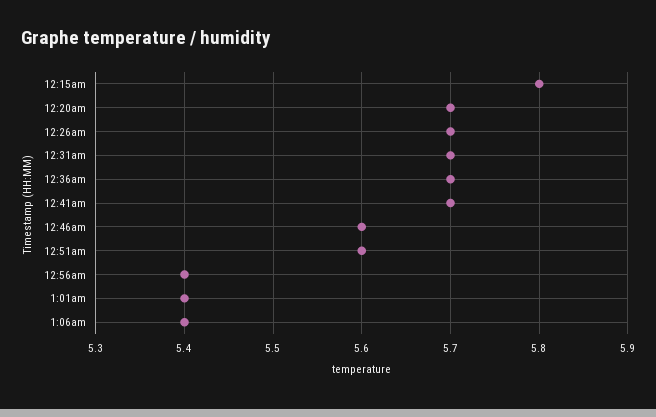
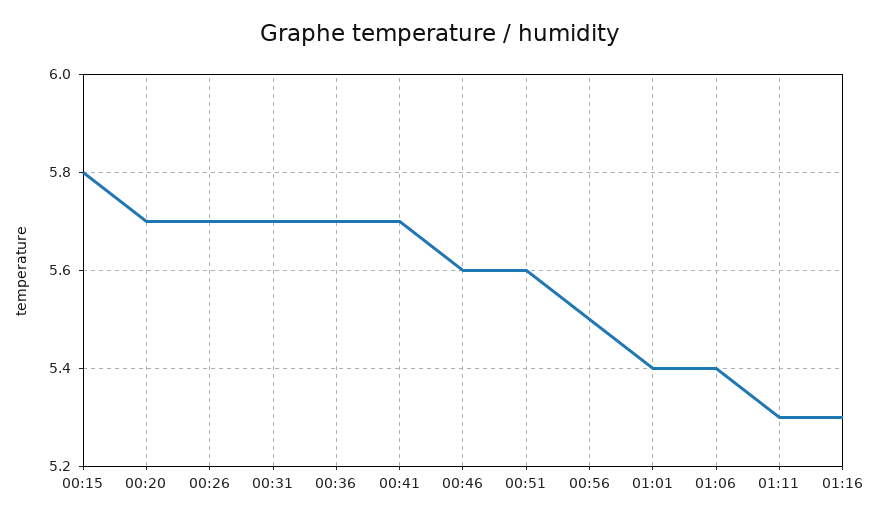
12:56am: 5.4 -> 5.5
01:11: none -> 5.3
01:16: none -> 5.3

